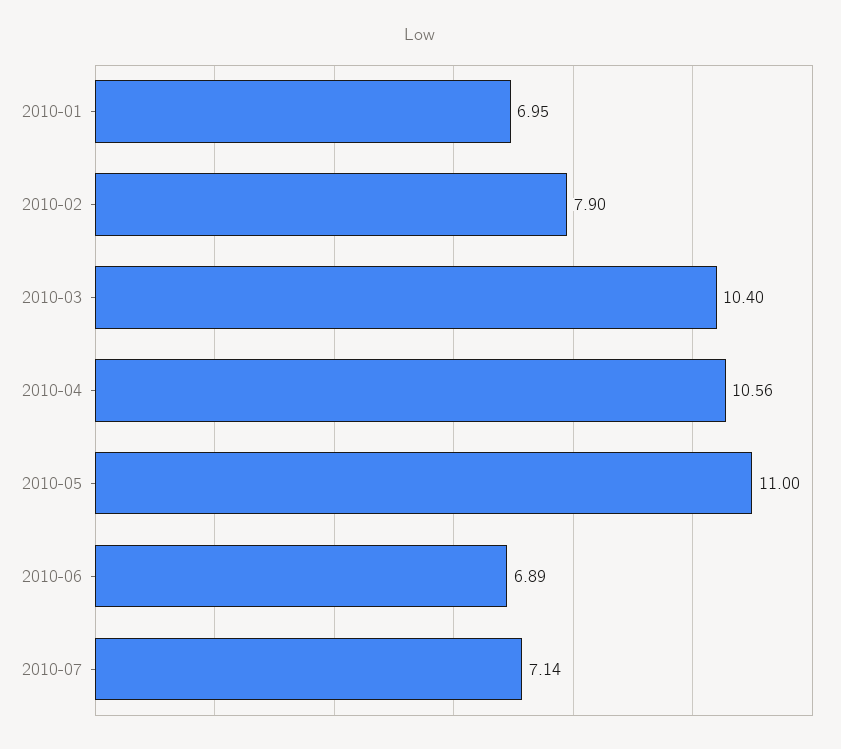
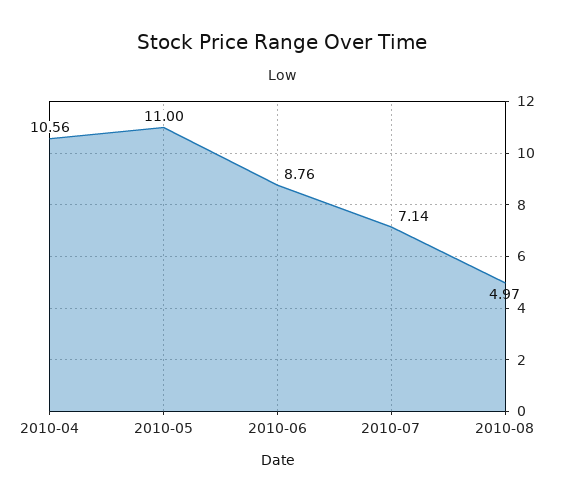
2010-01: 6.95 -> none
2010-02: 7.9 -> none
2010-03: 10.4 -> none
2010-06: 6.89 -> 8.76
2010-08: none -> 4.97

